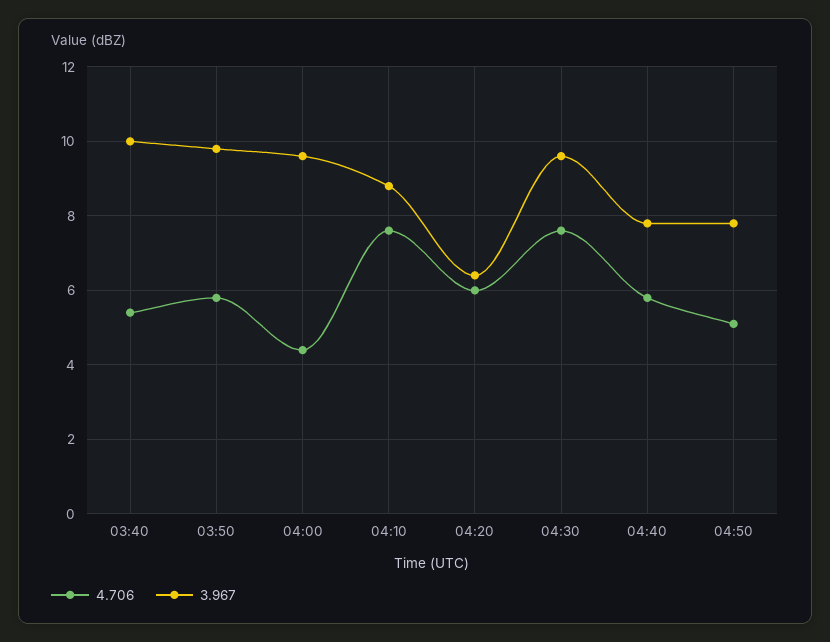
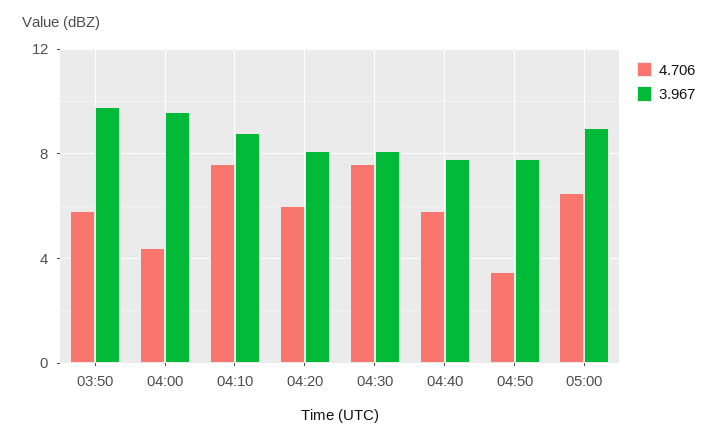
4.706, 03:40: 5.5 -> none
3.967, 03:40: 10 -> none
3.967, 04:20: 6.5 -> 8
3.967, 04:30: 9.5 -> 8
4.706, 04:50: 5 -> 3.5
4.706, 05:00: none -> 6.5
3.967, 05:00: none -> 9

